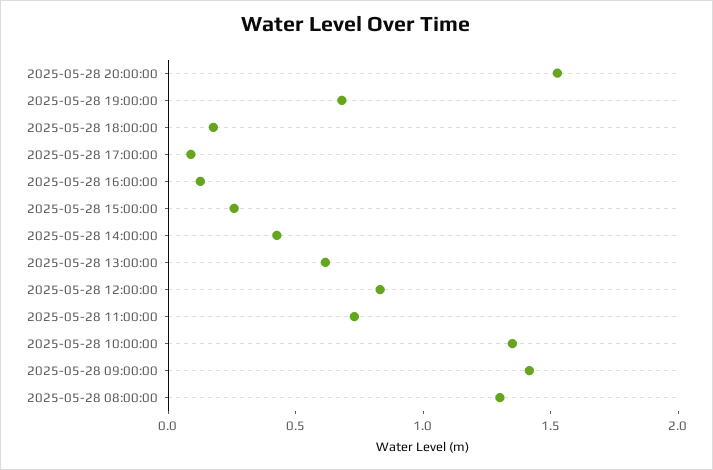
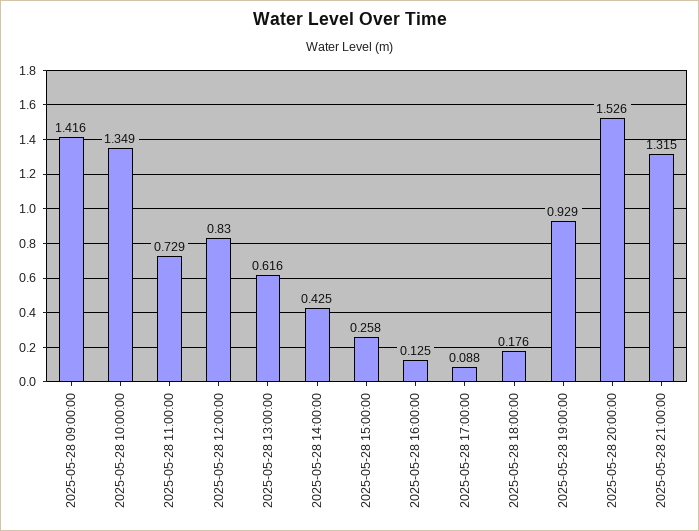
2025-05-28 19:00:00: 0.7 -> 0.929
2025-05-28 08:00:00: 1.3 -> none
2025-05-28 21:00:00: none -> 1.315

